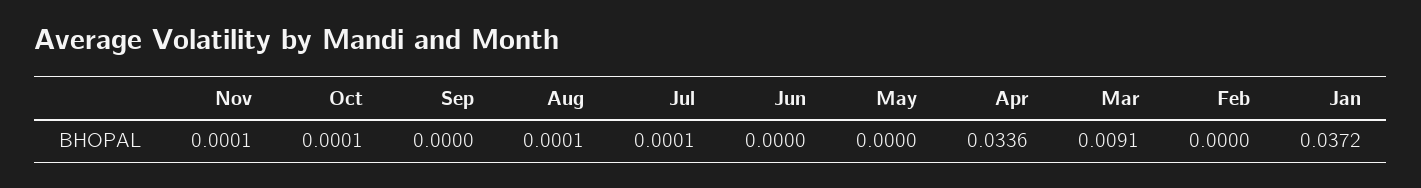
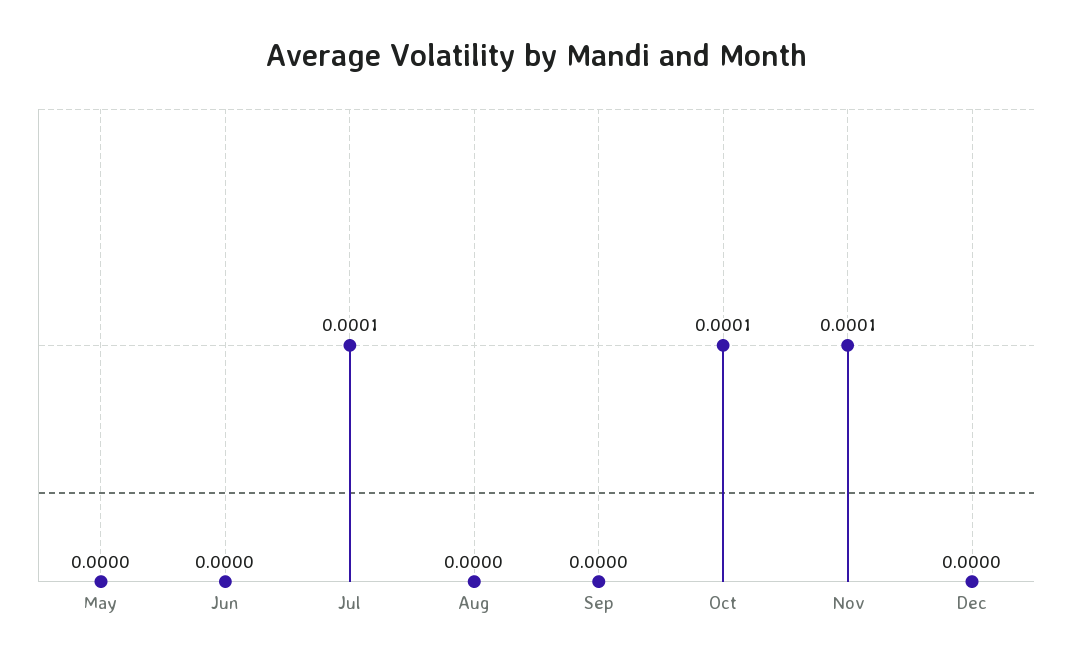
Aug: 0.0001 -> 0
Apr: 0.0336 -> none
Mar: 0.0091 -> none
Feb: 0 -> none
Jan: 0.0372 -> none
Dec: none -> 0

